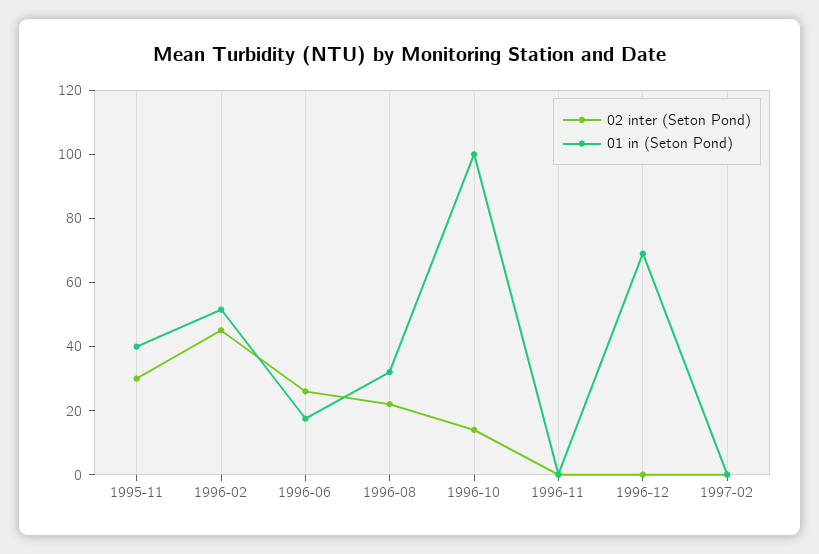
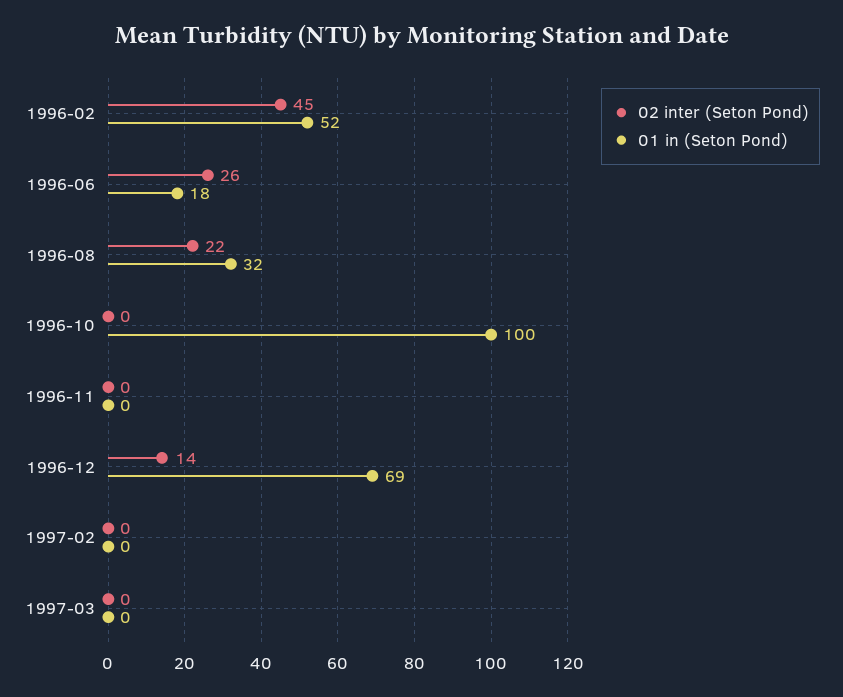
02 inter (Seton Pond), 1995-11: 30 -> none
01 in (Seton Pond), 1995-11: 40 -> none
02 inter (Seton Pond), 1996-10: 15 -> 0
02 inter (Seton Pond), 1996-12: 0 -> 14
02 inter (Seton Pond), 1997-03: none -> 0
01 in (Seton Pond), 1997-03: none -> 0

